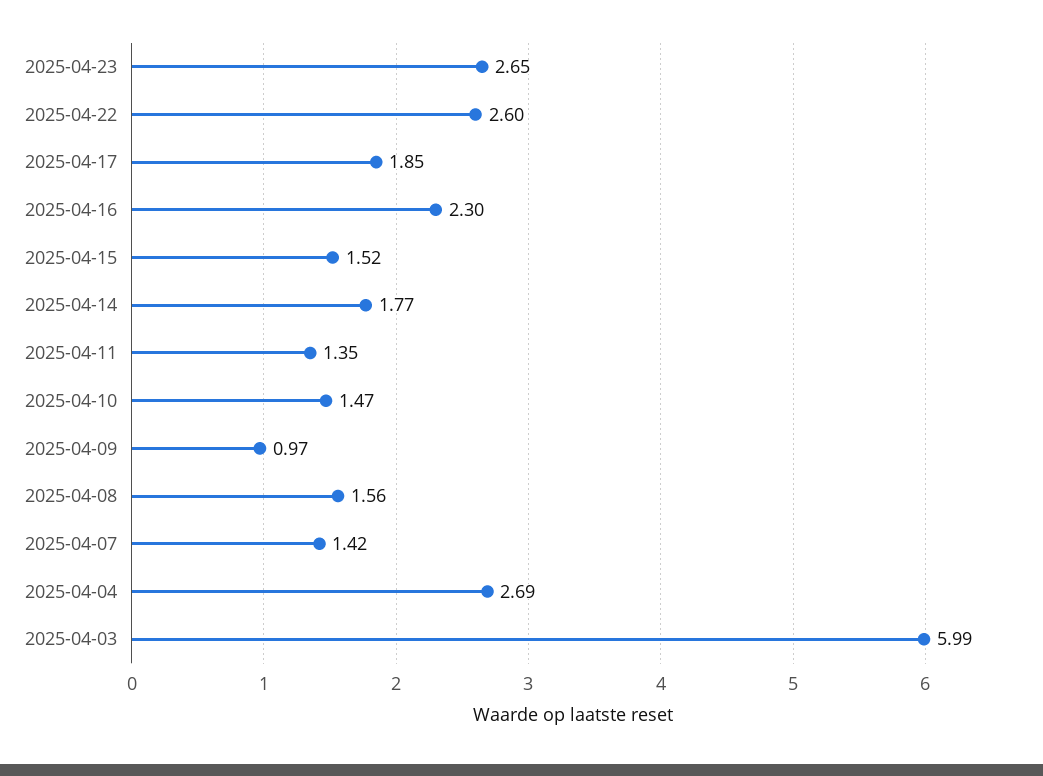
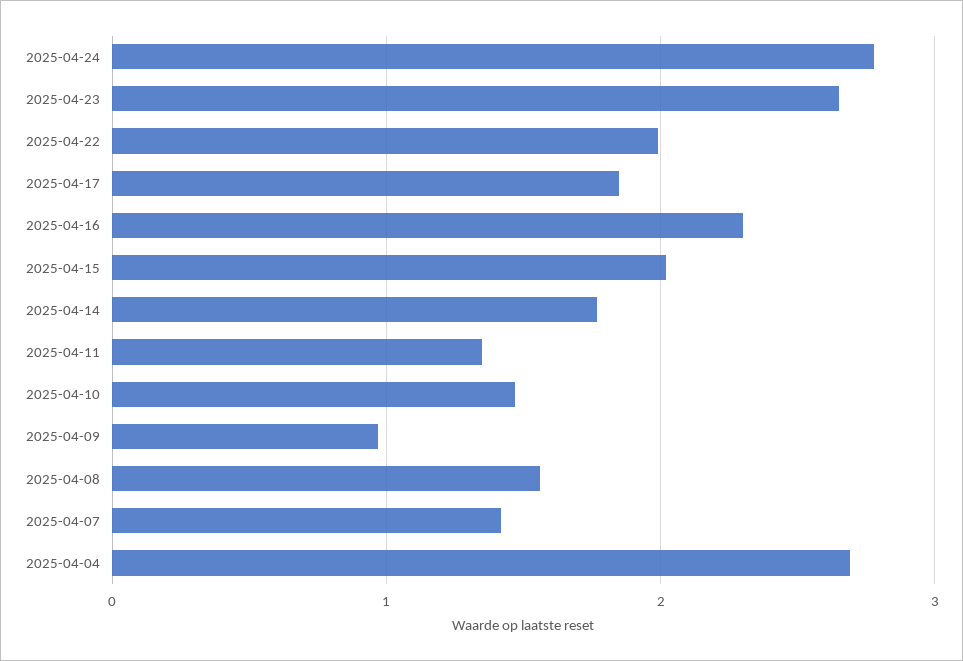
2025-04-22: 2.6 -> 2
2025-04-15: 1.52 -> 2
2025-04-03: 5.99 -> none
2025-04-24: none -> 2.8

